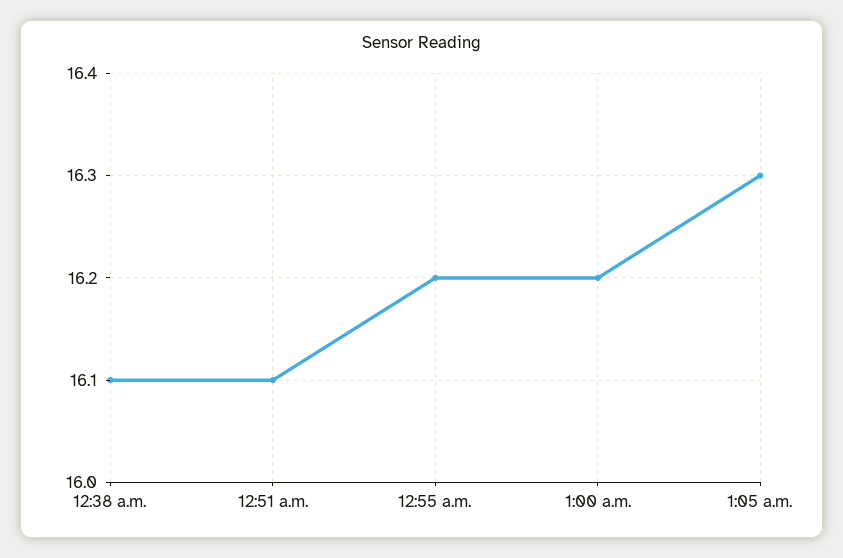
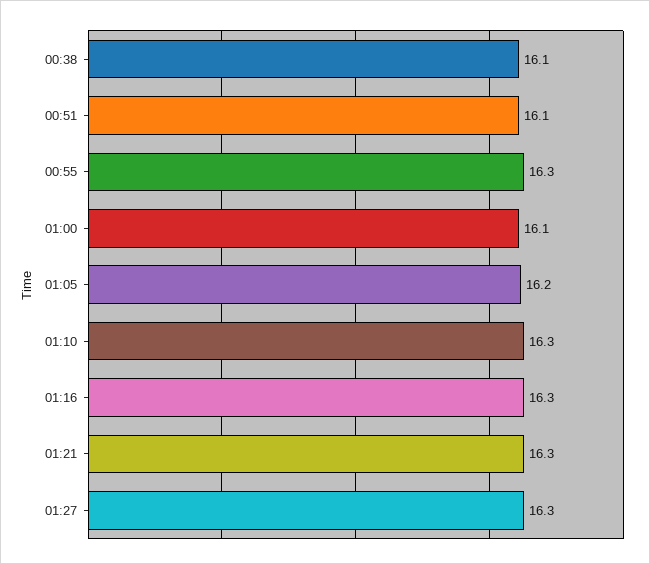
12:55 a.m.: 16.2 -> 16.3
1:00 a.m.: 16.2 -> 16.1
1:05 a.m.: 16.3 -> 16.2
01:10: none -> 16.3
01:16: none -> 16.3
01:21: none -> 16.3
01:27: none -> 16.3

